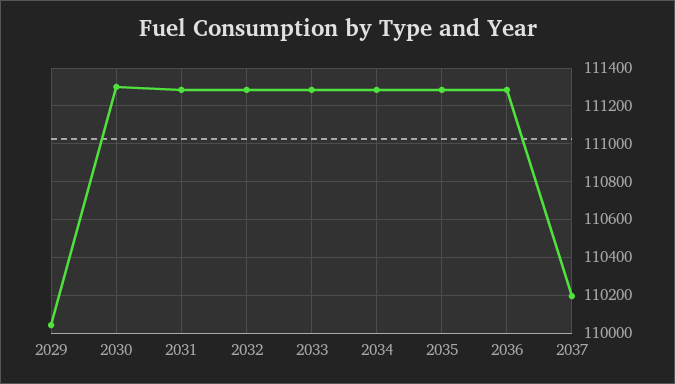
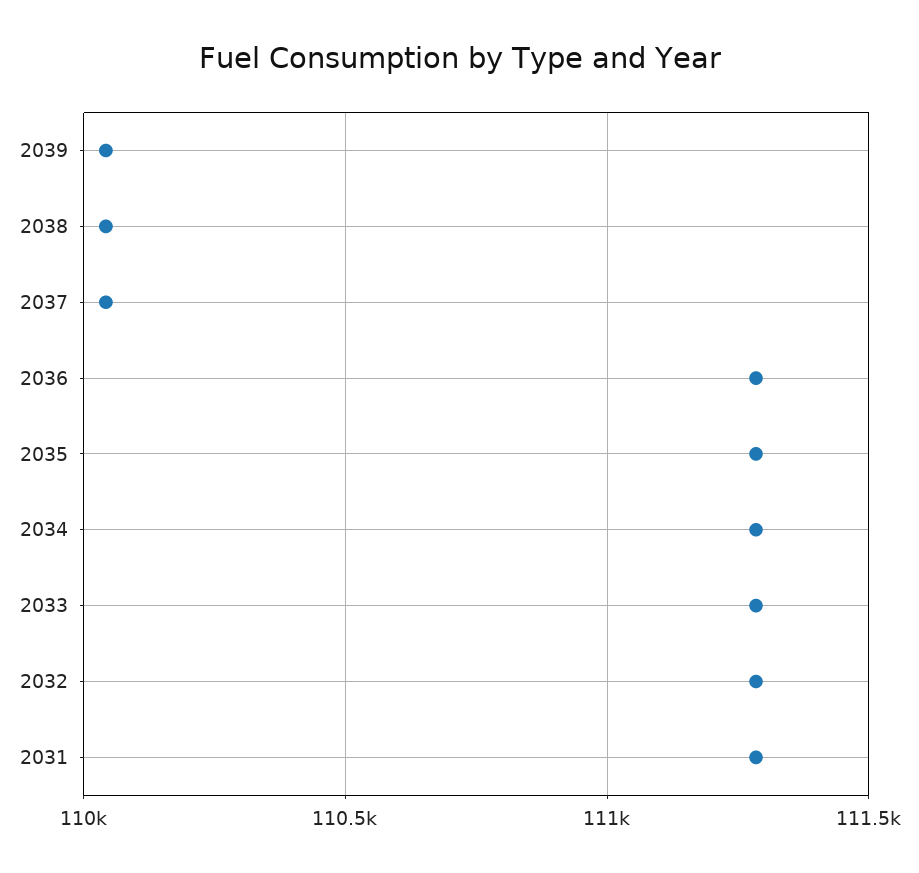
2029: 110050 -> none
2030: 111300 -> none
2037: 110200 -> 110050
2039: none -> 110050
2038: none -> 110050

